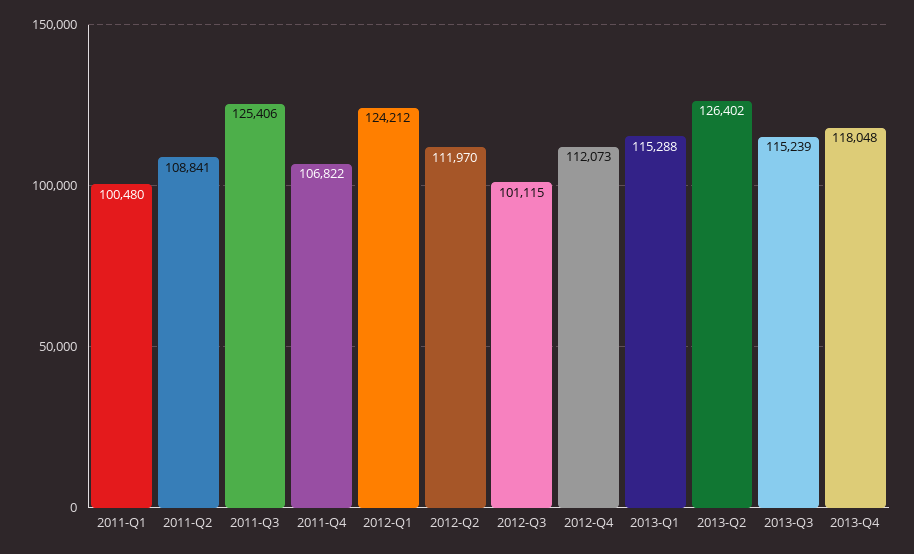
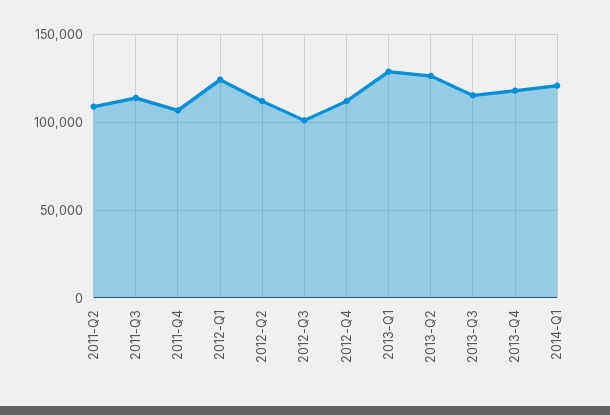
2011-Q1: 100480 -> none
2011-Q3: 125406 -> 115000
2013-Q1: 115288 -> 130000
2014-Q1: none -> 120000

